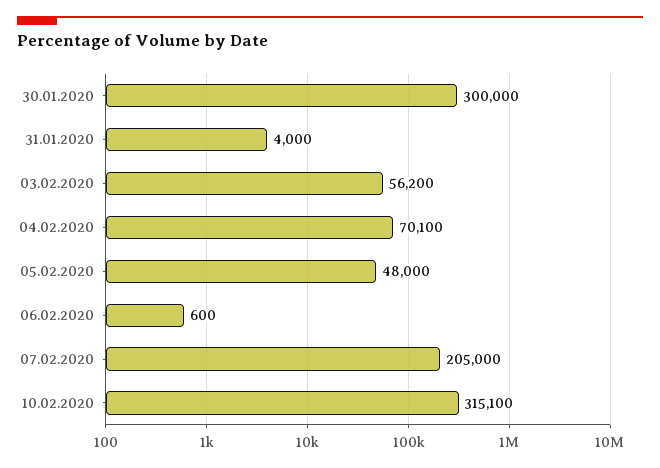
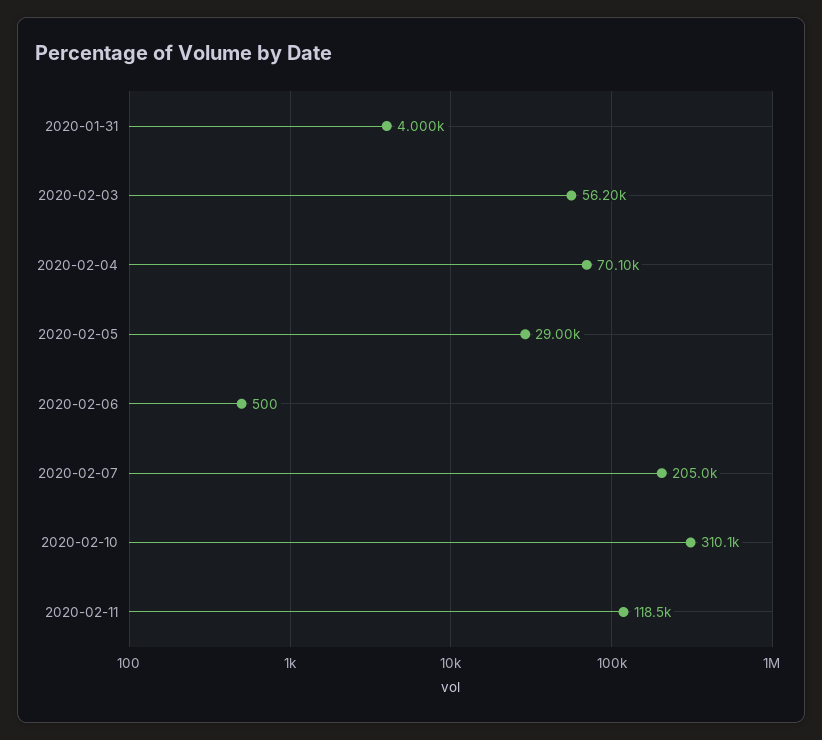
30.01.2020: 300000 -> none
05.02.2020: 48000 -> 29000
06.02.2020: 600 -> 500
10.02.2020: 315100 -> 310100
2020-02-11: none -> 118500

